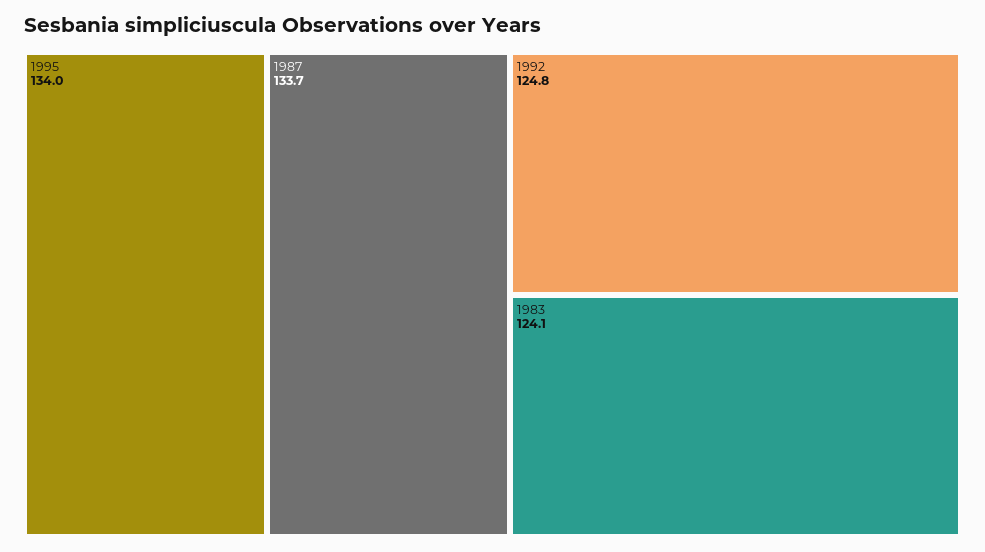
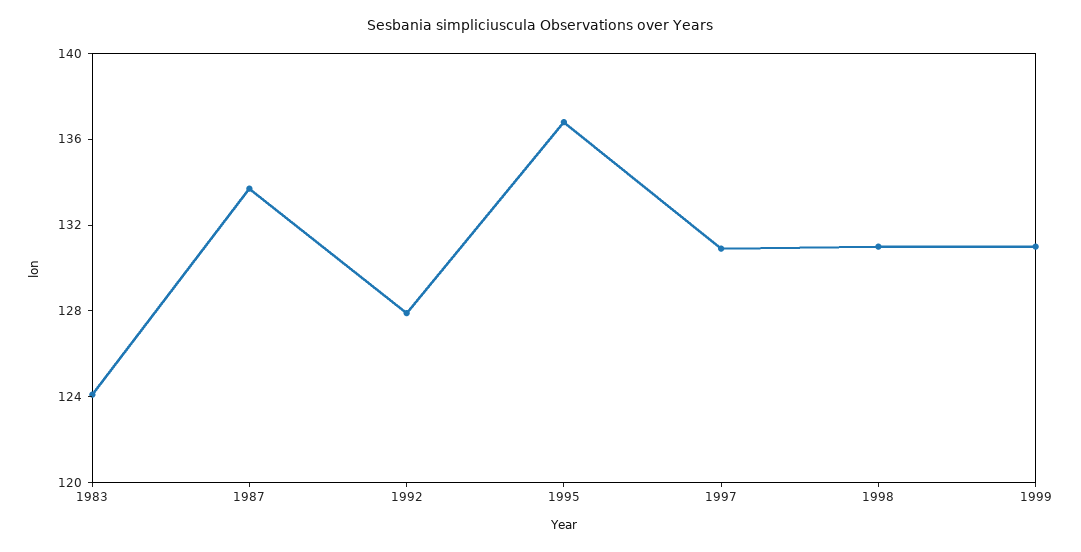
1995: 134 -> 137
1992: 124.8 -> 128
1997: none -> 131
1998: none -> 131
1999: none -> 131

